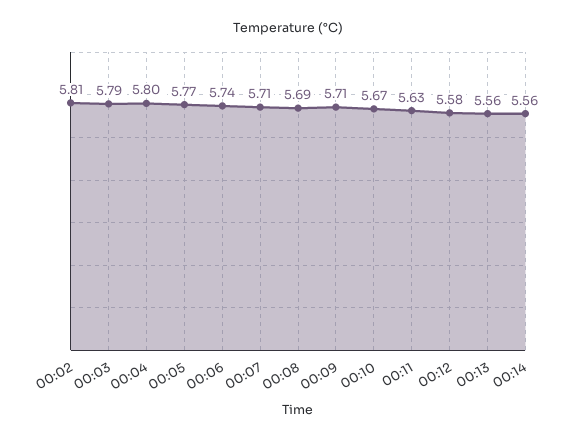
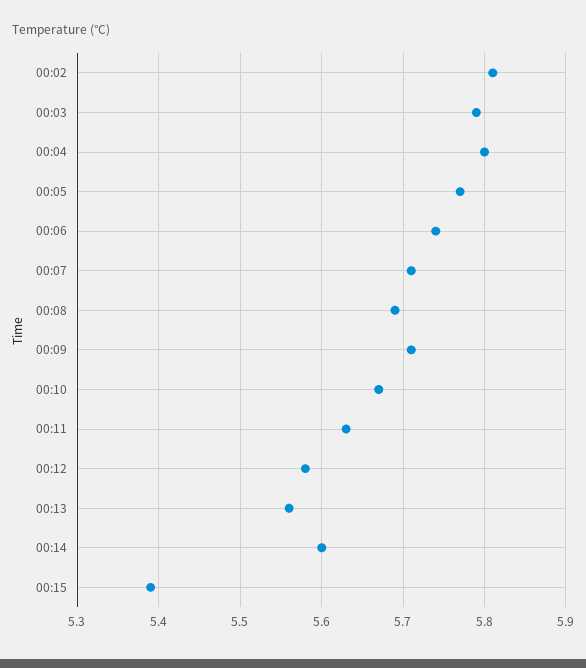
00:14: 5.56 -> 5.6
00:15: none -> 5.39

